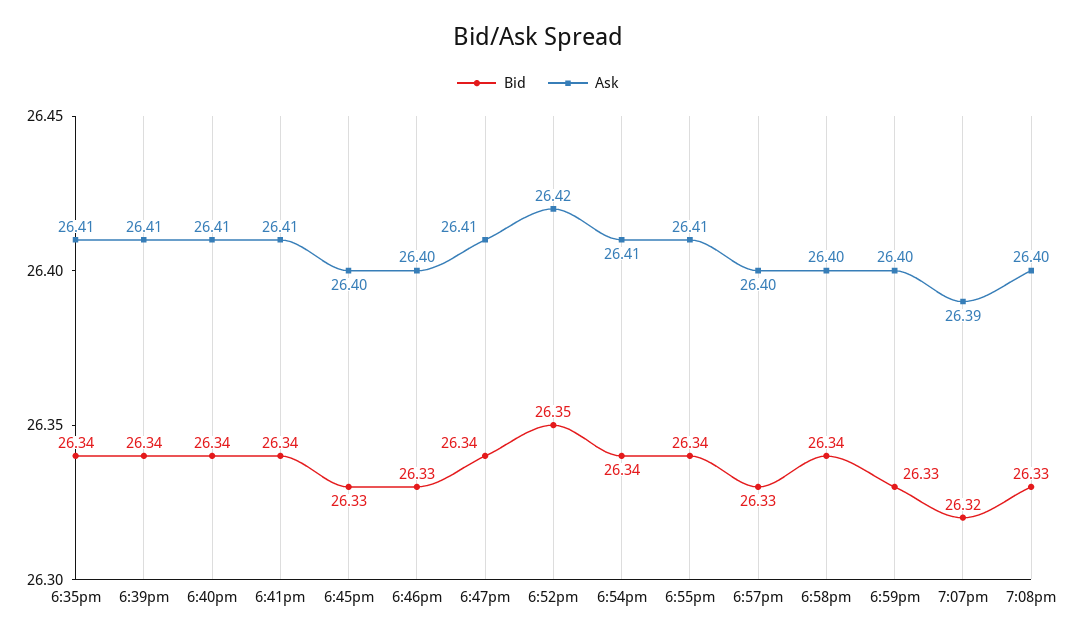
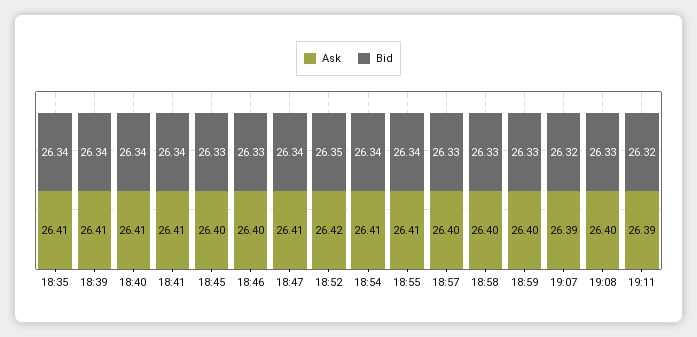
Bid, 6:58pm: 26.34 -> 26.33
Ask, 19:11: none -> 26.39
Bid, 19:11: none -> 26.32

